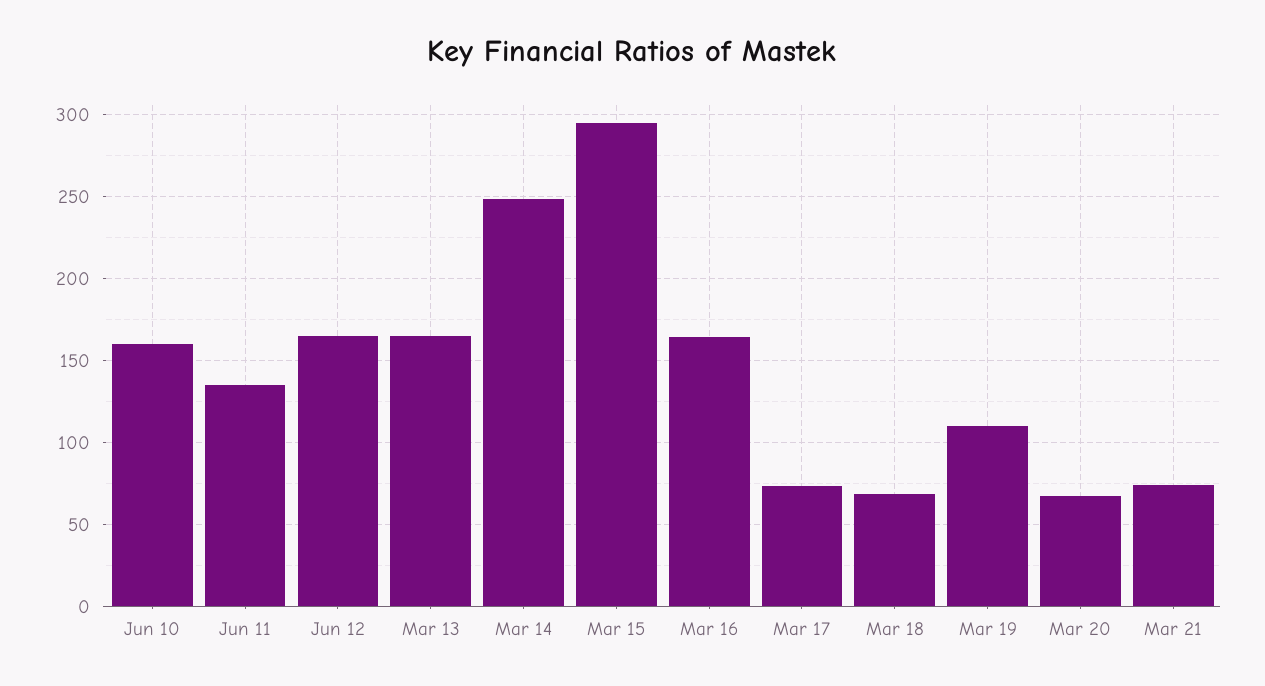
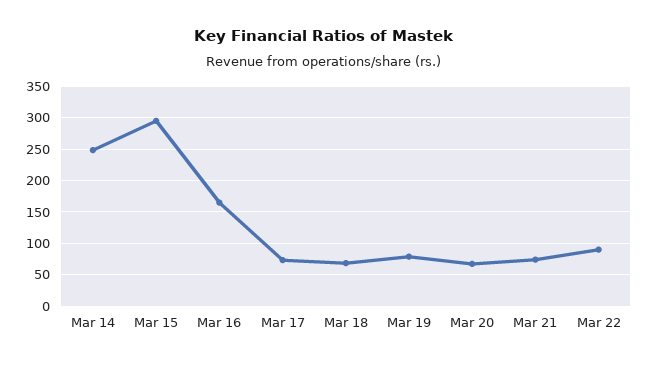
Jun 10: 160 -> none
Jun 11: 135 -> none
Jun 12: 165 -> none
Mar 13: 165 -> none
Mar 19: 110 -> 80
Mar 22: none -> 90

